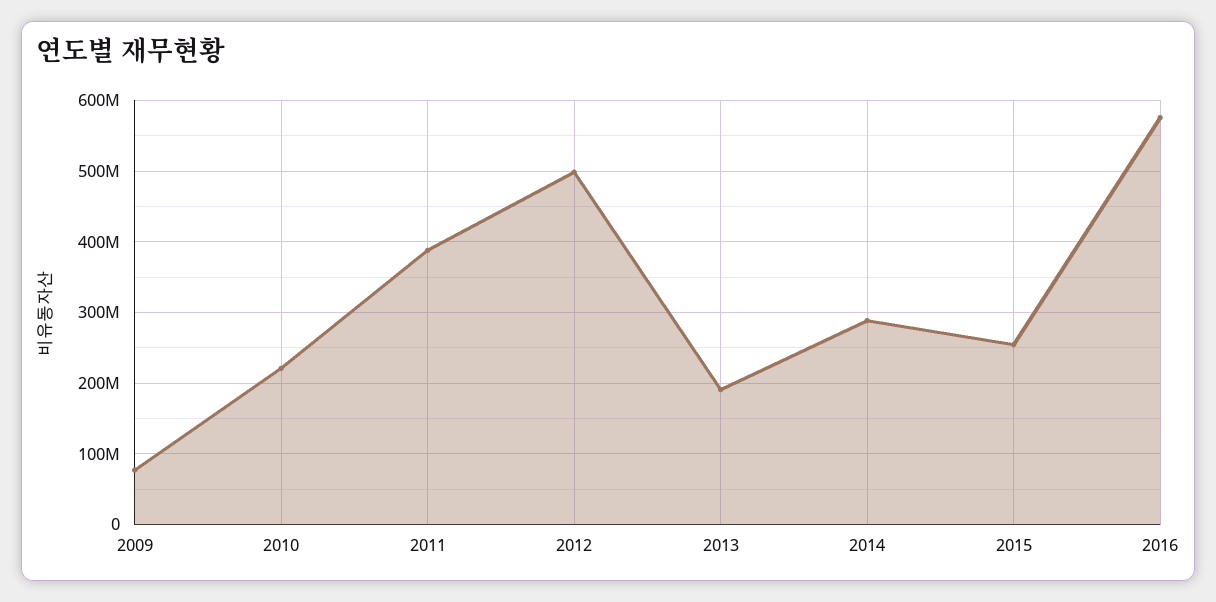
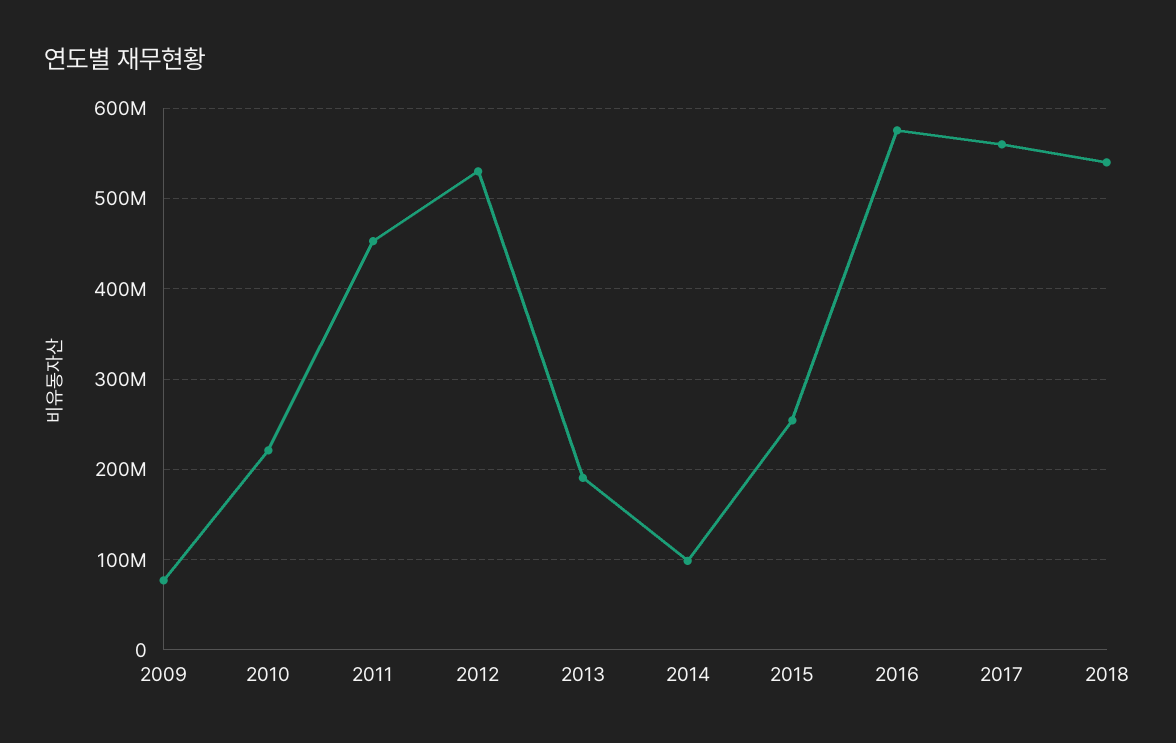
2011: 390000000 -> 450000000
2012: 500000000 -> 530000000
2014: 290000000 -> 100000000
2017: none -> 560000000
2018: none -> 540000000

